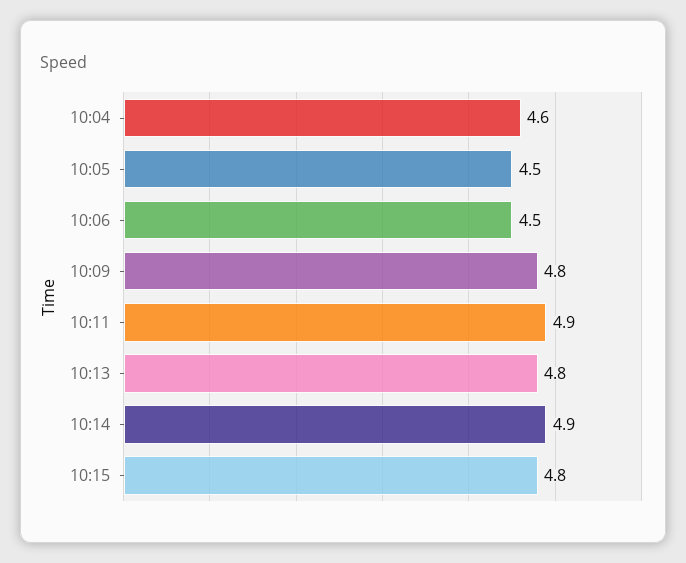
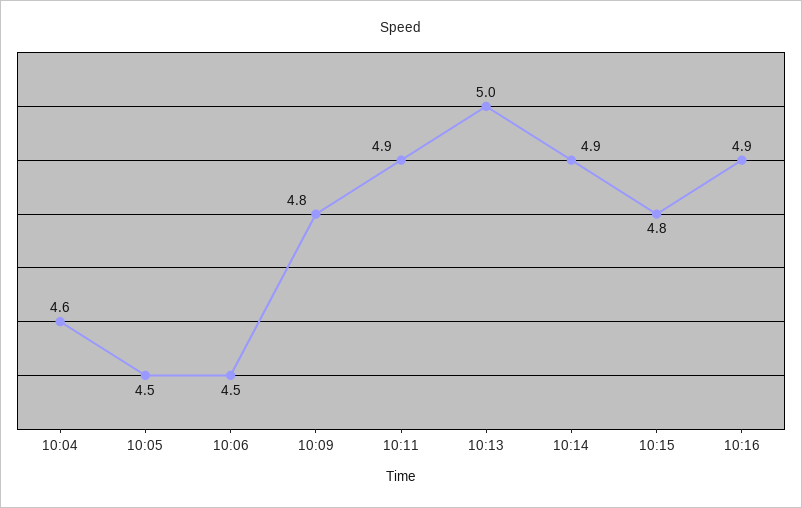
10:13: 4.8 -> 5
10:16: none -> 4.9

